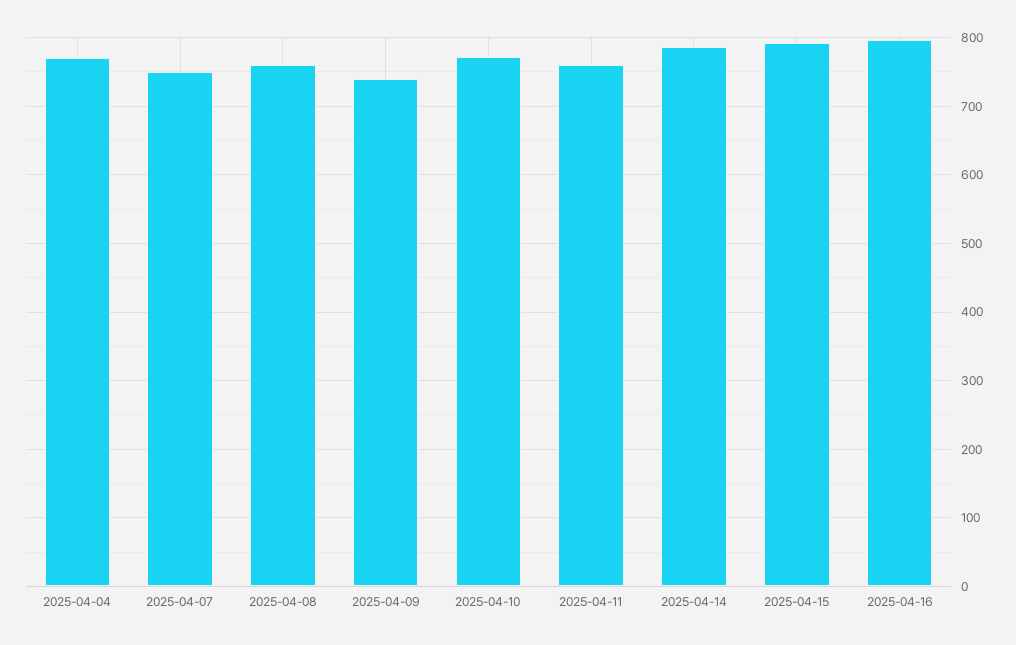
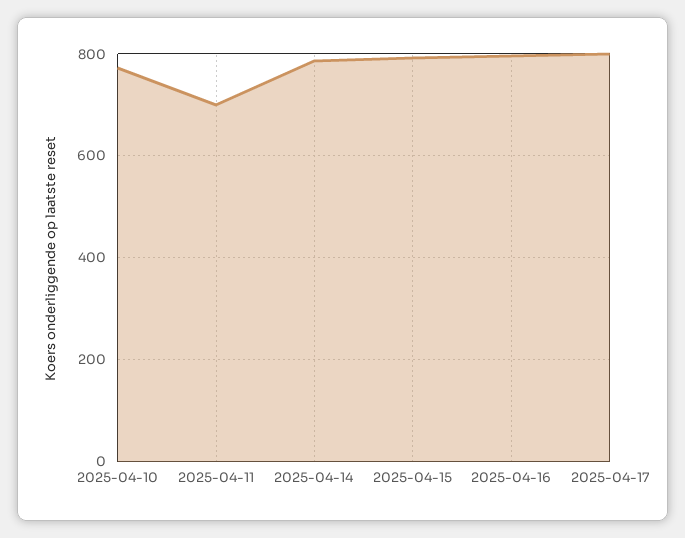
2025-04-04: 770 -> none
2025-04-07: 750 -> none
2025-04-08: 760 -> none
2025-04-09: 740 -> none
2025-04-11: 760 -> 700
2025-04-17: none -> 800

